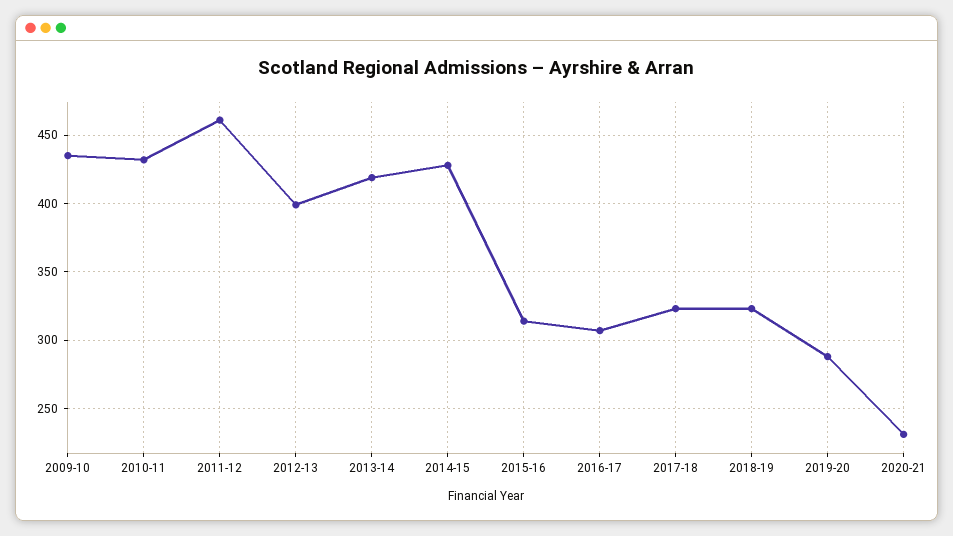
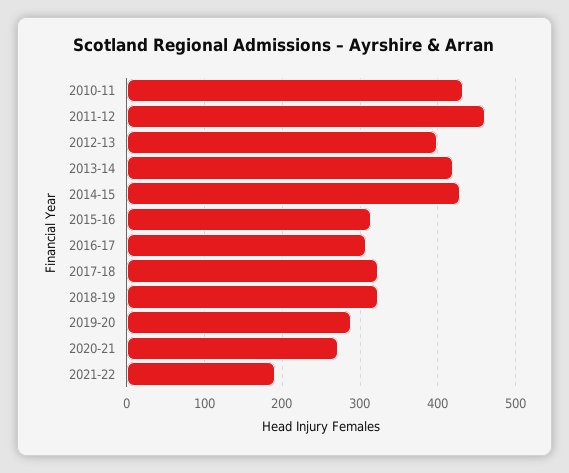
2009-10: 435 -> none
2020-21: 230 -> 270
2021-22: none -> 190

